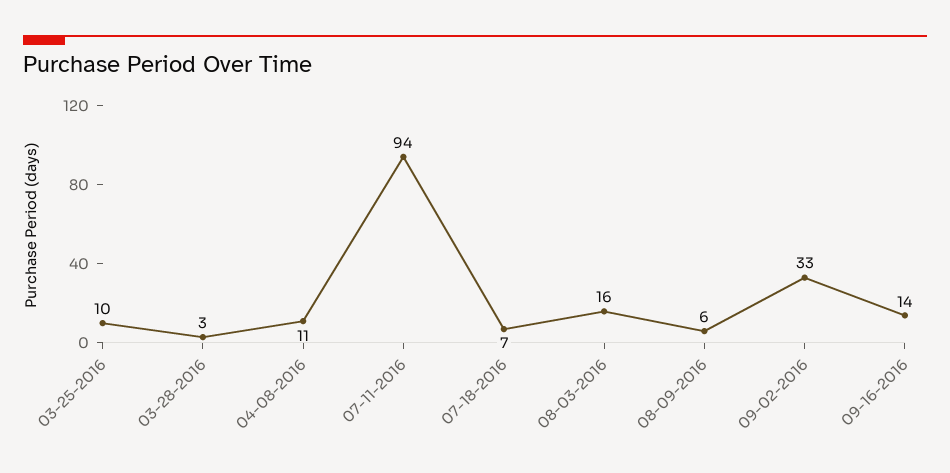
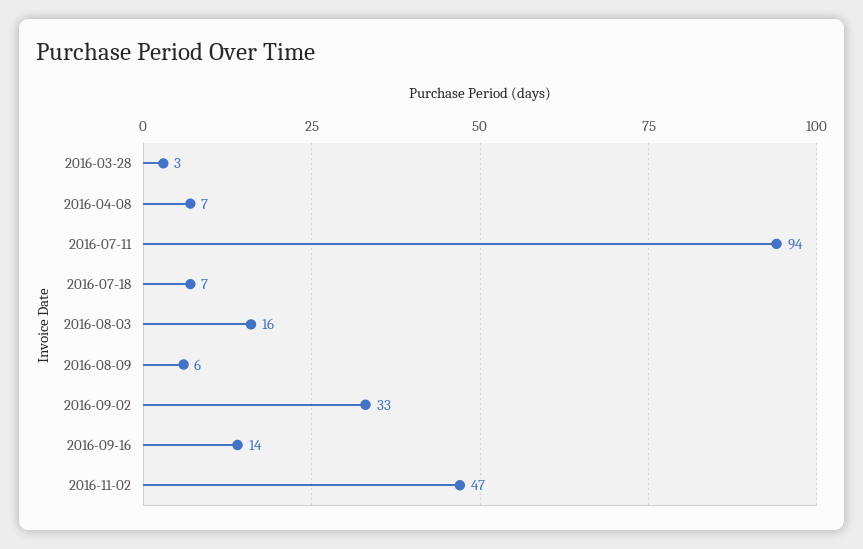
03-25-2016: 10 -> none
04-08-2016: 11 -> 7
2016-11-02: none -> 47

